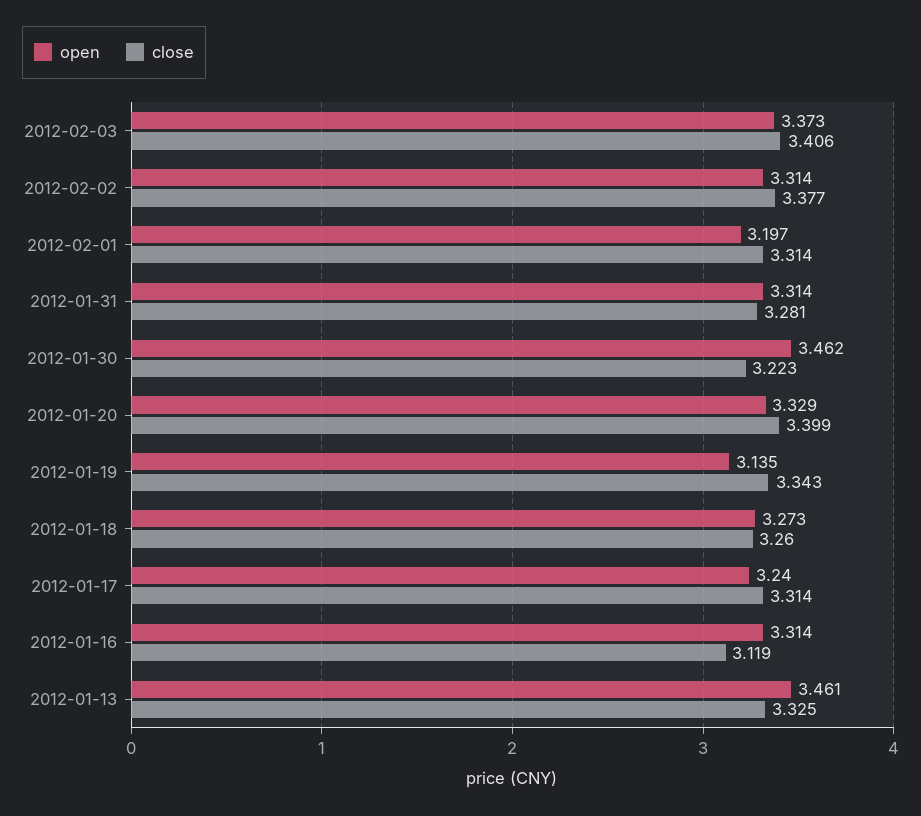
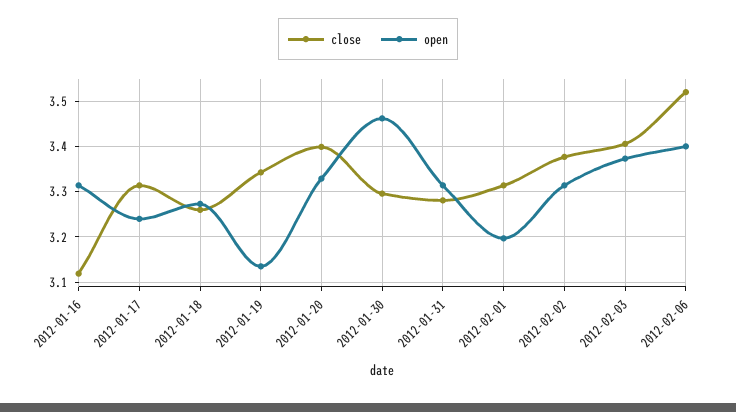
close, 2012-01-30: 3.223 -> 3.3
open, 2012-01-13: 3.461 -> none
close, 2012-01-13: 3.325 -> none
close, 2012-02-06: none -> 3.52
open, 2012-02-06: none -> 3.4

